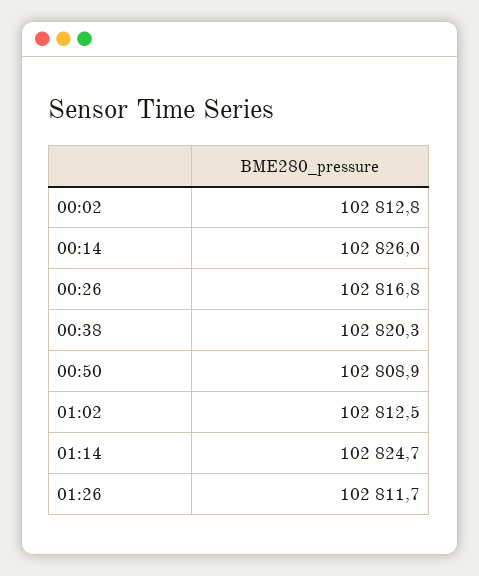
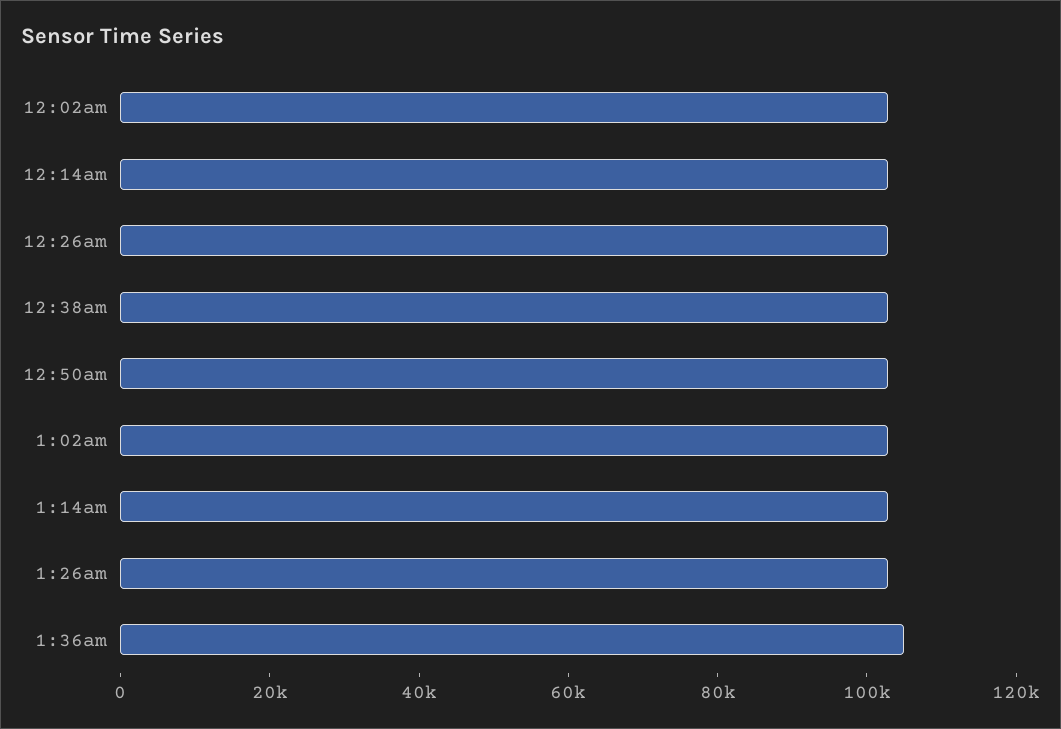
1:36am: none -> 105000

